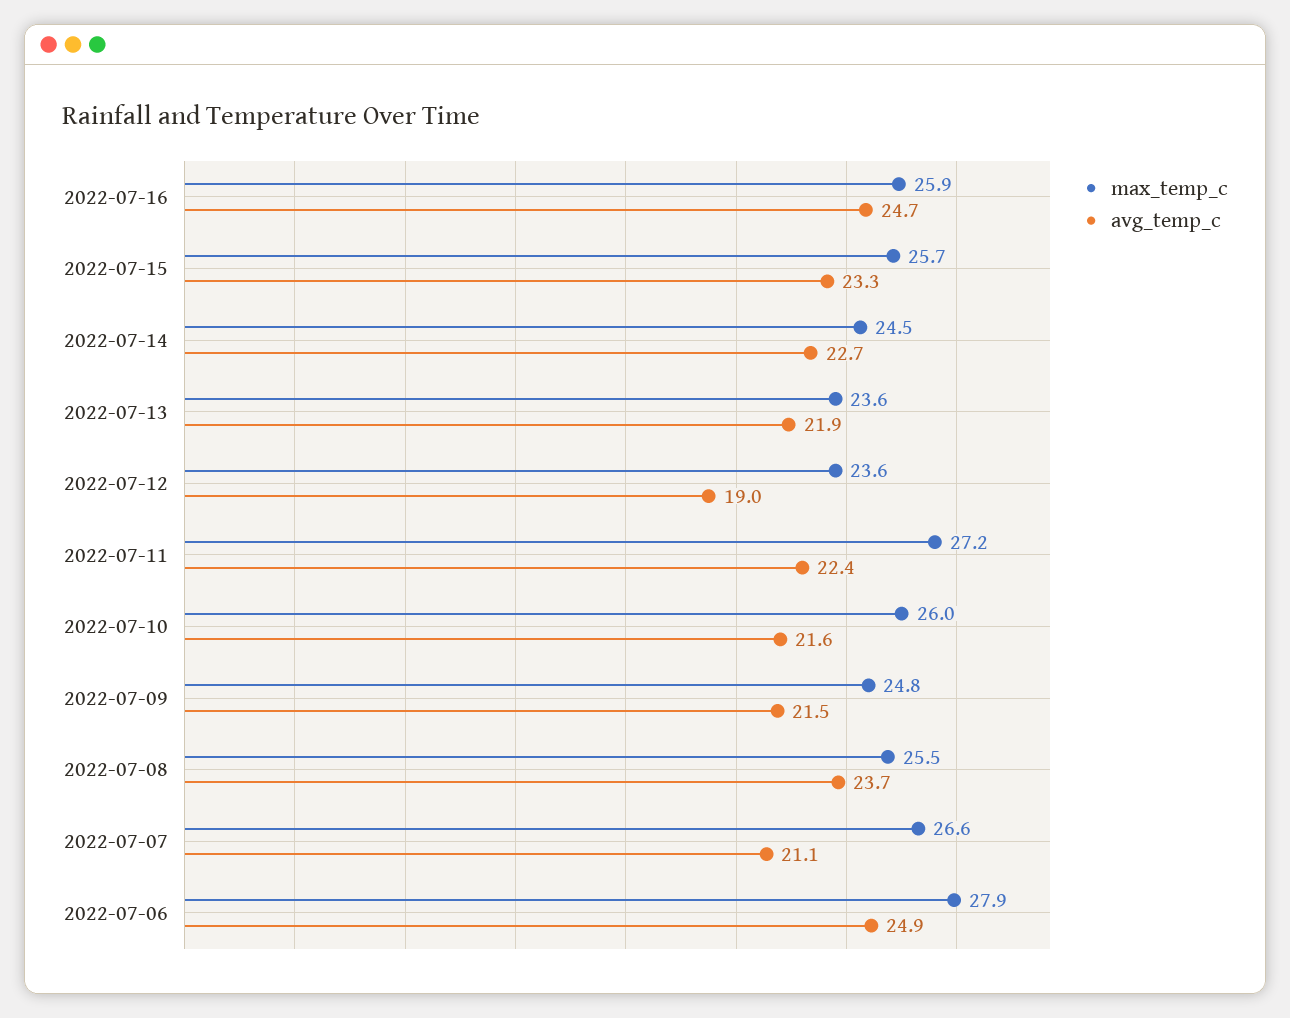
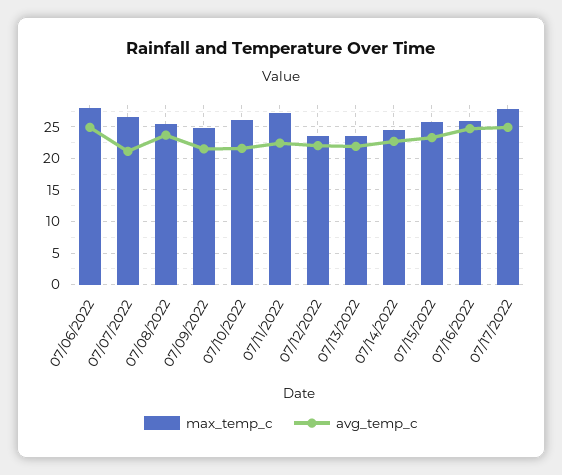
avg_temp_c, 2022-07-12: 19 -> 22
max_temp_c, 07/17/2022: none -> 28
avg_temp_c, 07/17/2022: none -> 25

